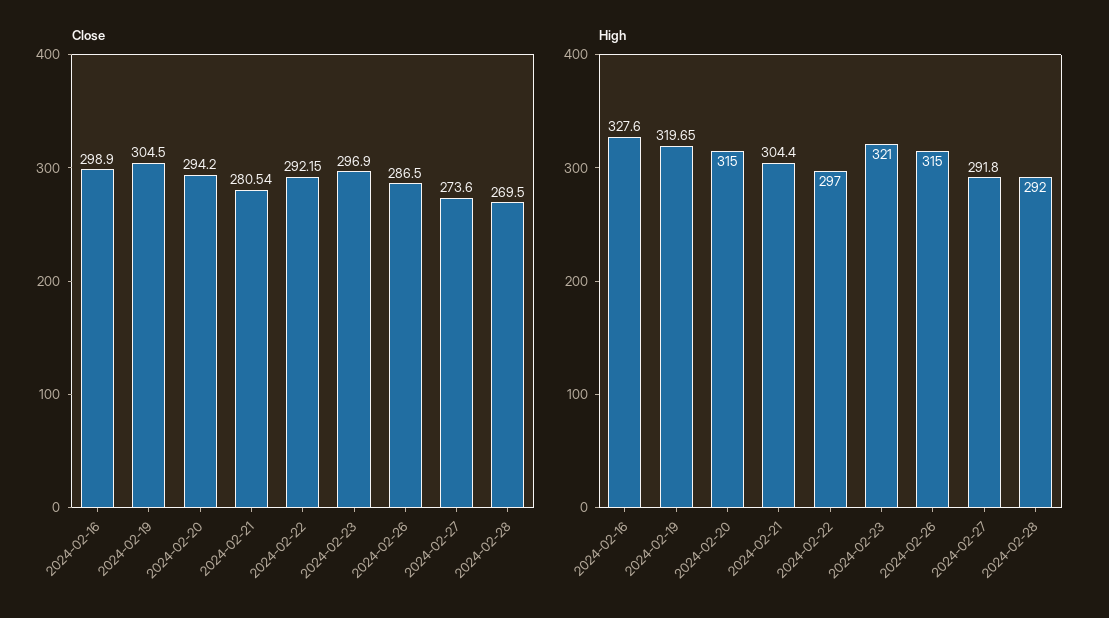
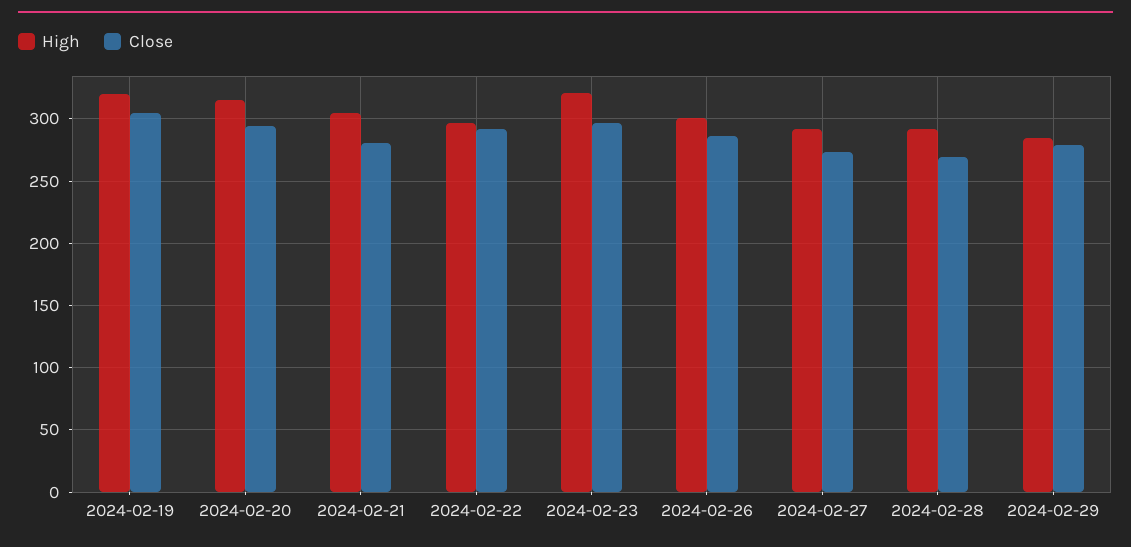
Close, 2024-02-16: 298.9 -> none
High, 2024-02-16: 327.6 -> none
High, 2024-02-26: 315 -> 300
High, 2024-02-29: none -> 285
Close, 2024-02-29: none -> 280

